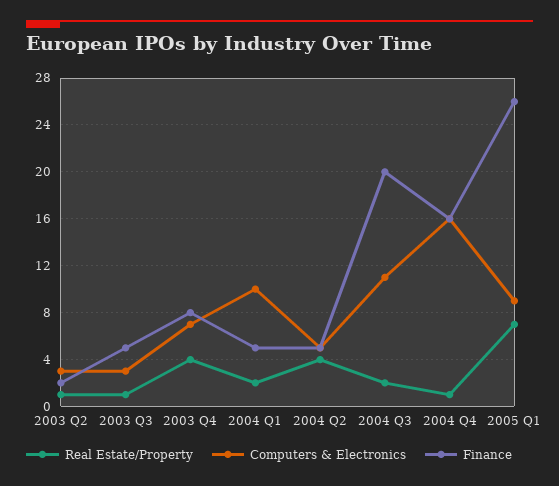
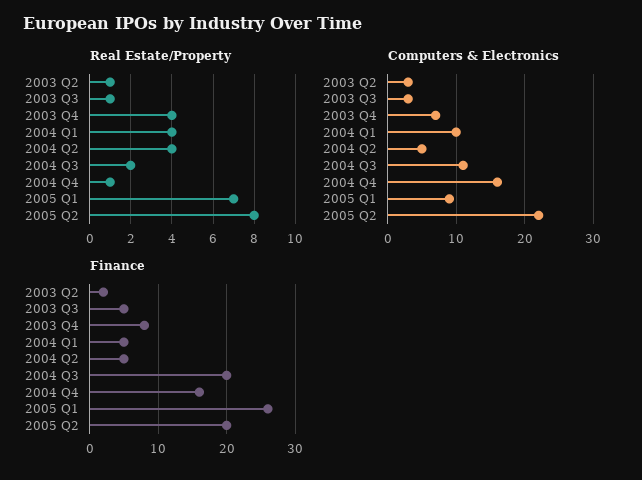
Real Estate/Property, 2004 Q1: 2 -> 4
Real Estate/Property, 2005 Q2: none -> 8
Computers & Electronics, 2005 Q2: none -> 22
Finance, 2005 Q2: none -> 20

